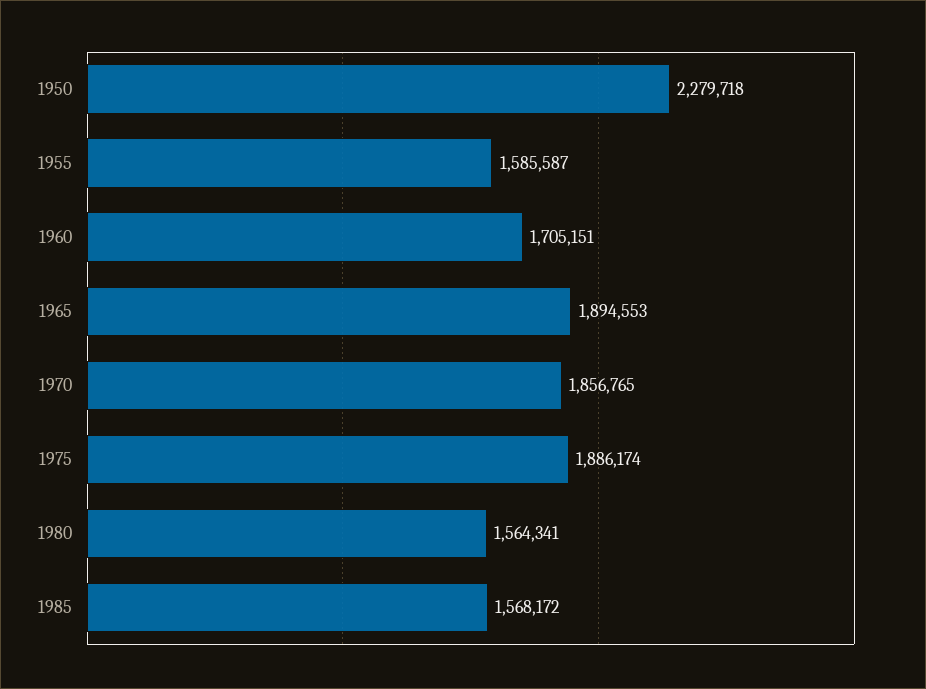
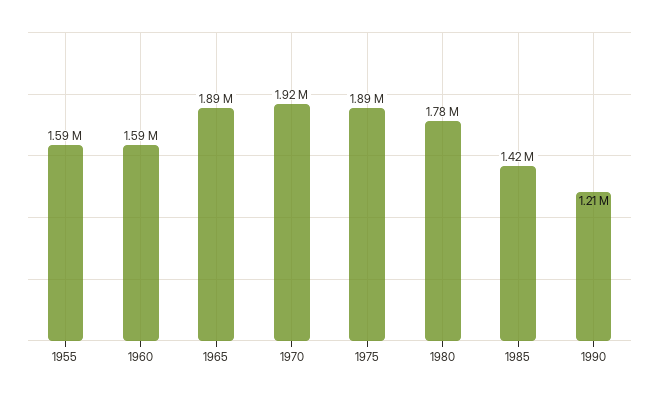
1950: 2279718 -> none
1960: 1705151 -> 1590000
1970: 1856765 -> 1920000
1980: 1564341 -> 1780000
1985: 1568172 -> 1420000
1990: none -> 1210000

